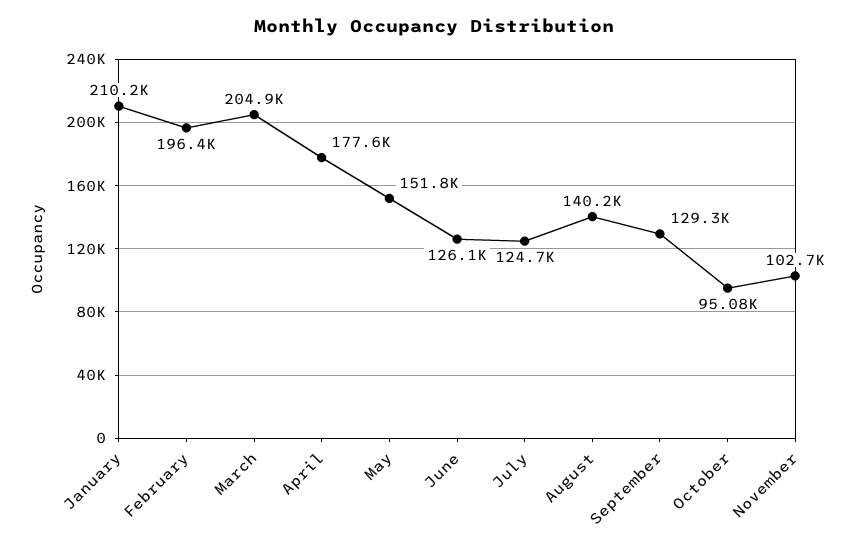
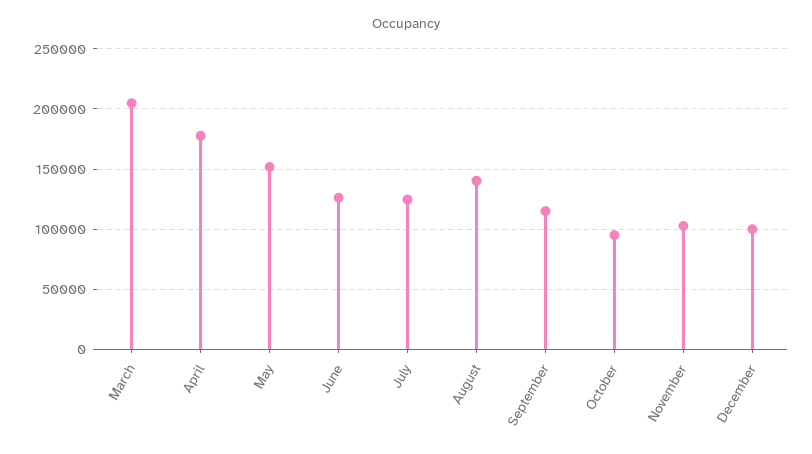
January: 210200 -> none
February: 196400 -> none
September: 129300 -> 115000
December: none -> 100000

